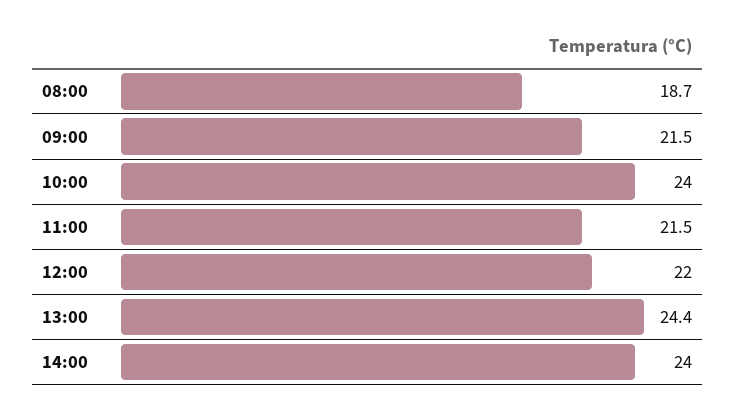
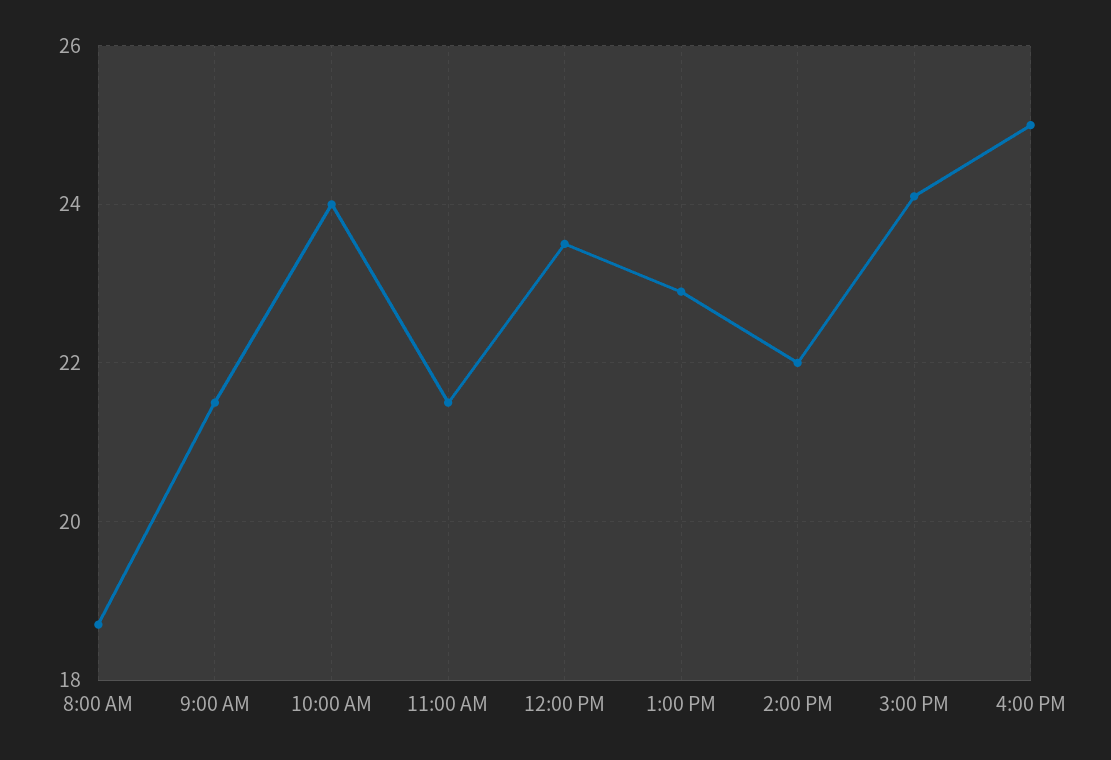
12:00: 22 -> 23.5
13:00: 24.4 -> 23
14:00: 24 -> 22
3:00 PM: none -> 24
4:00 PM: none -> 25

